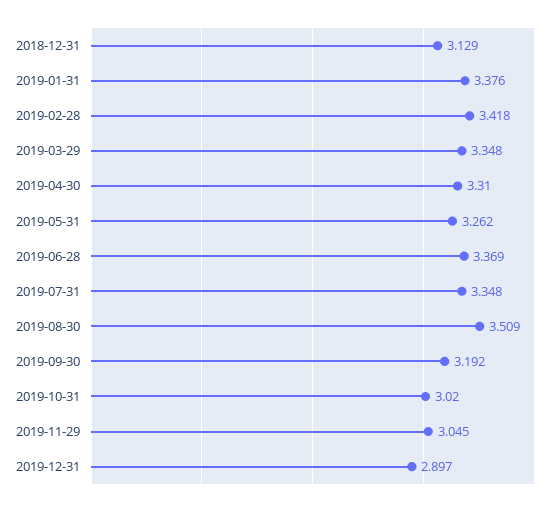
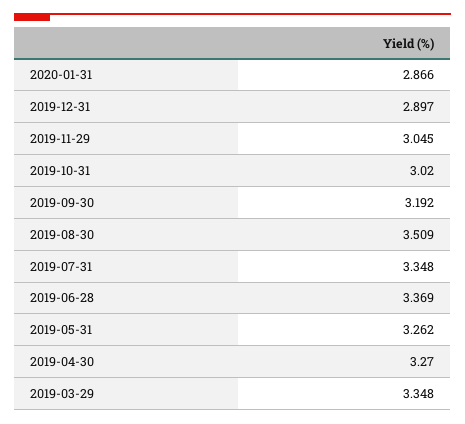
2018-12-31: 3.129 -> none
2019-01-31: 3.376 -> none
2019-02-28: 3.418 -> none
2019-04-30: 3.31 -> 3.27
2020-01-31: none -> 2.866

